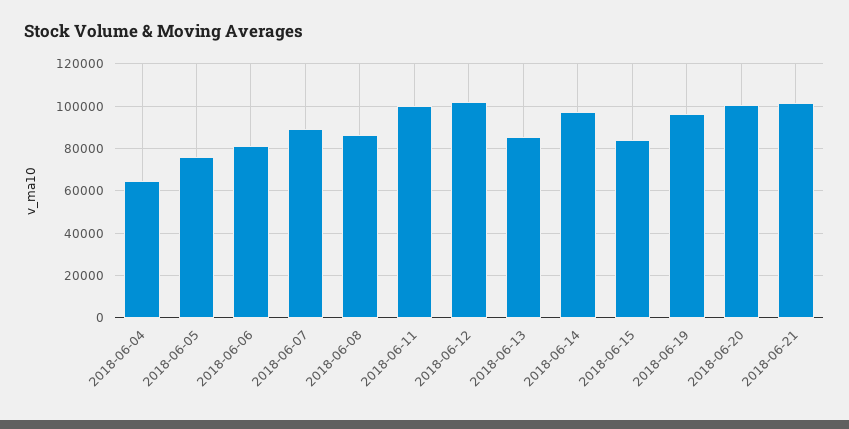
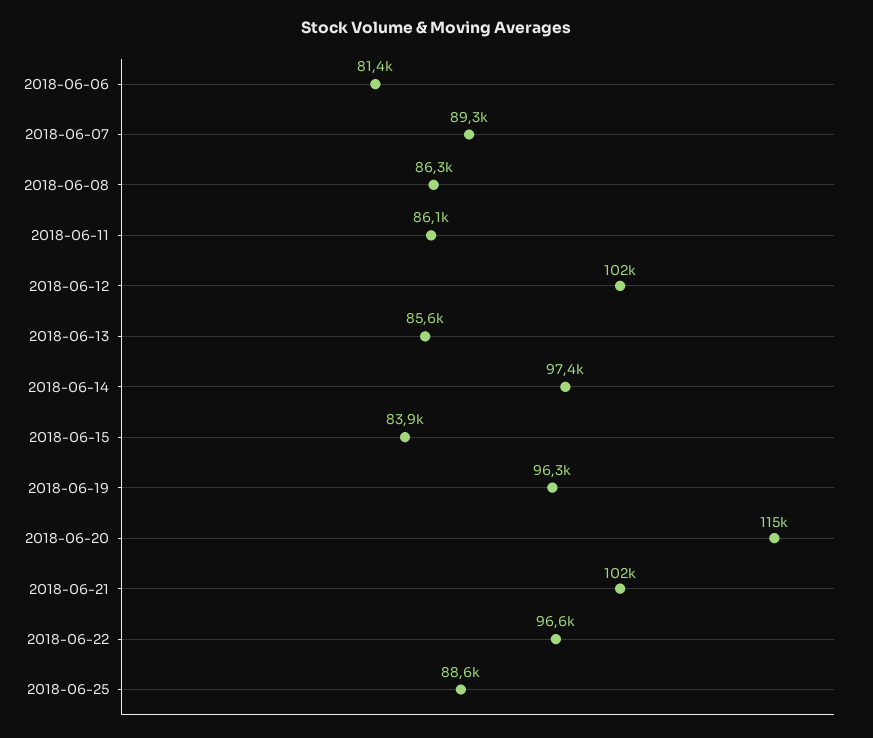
2018-06-04: 65000 -> none
2018-06-05: 75000 -> none
2018-06-11: 100000 -> 86100
2018-06-20: 100000 -> 115000
2018-06-22: none -> 96600
2018-06-25: none -> 88600

